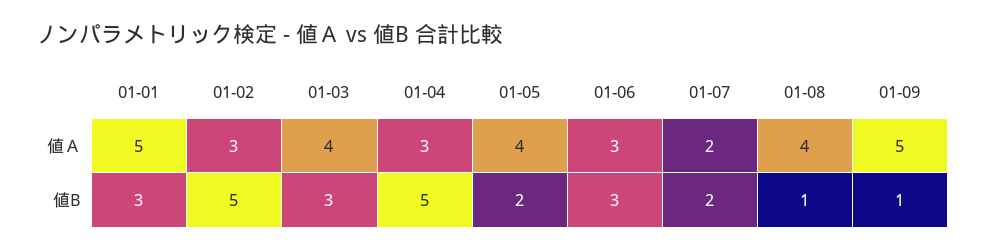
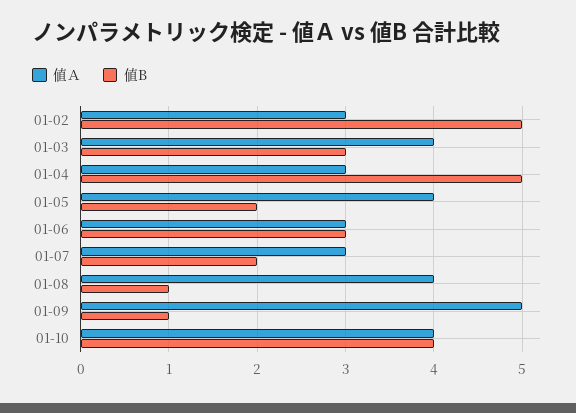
値Ａ, 01-01: 5 -> none
値Ａ, 01-07: 2 -> 3
値B, 01-01: 3 -> none
値Ａ, 01-10: none -> 4
値B, 01-10: none -> 4

